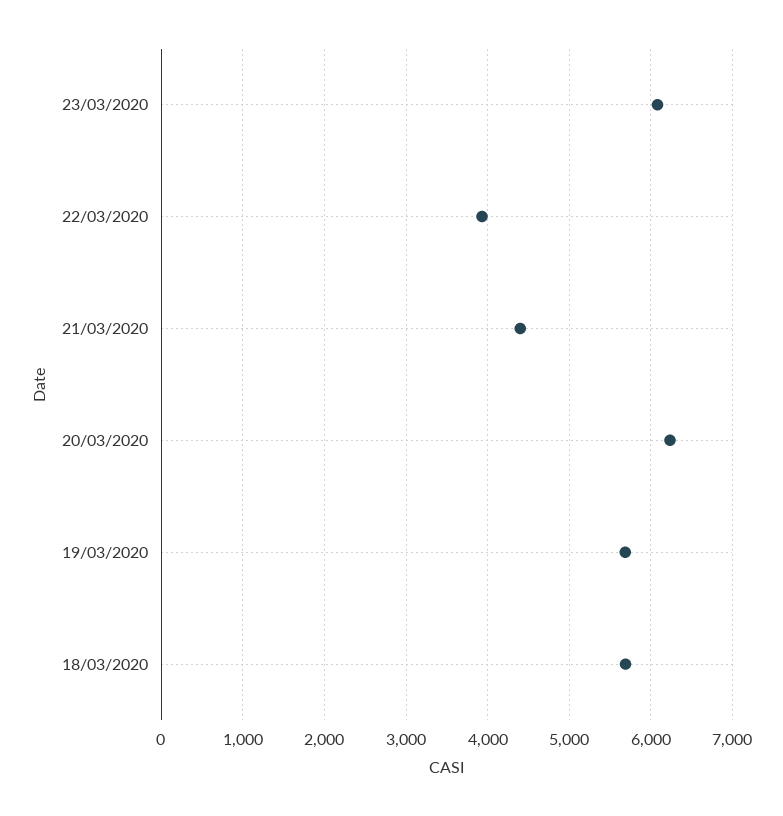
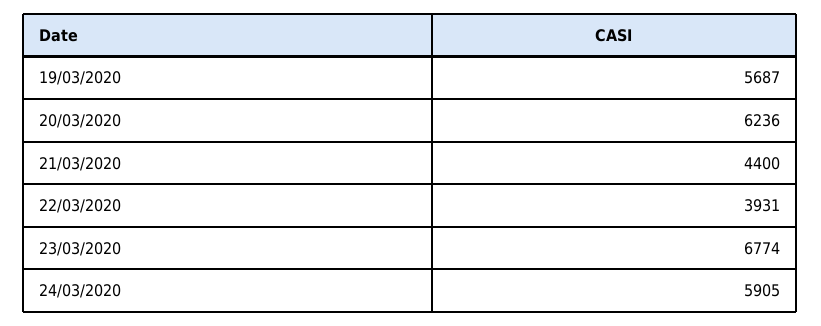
23/03/2020: 6100 -> 6774
18/03/2020: 5700 -> none
24/03/2020: none -> 5905

